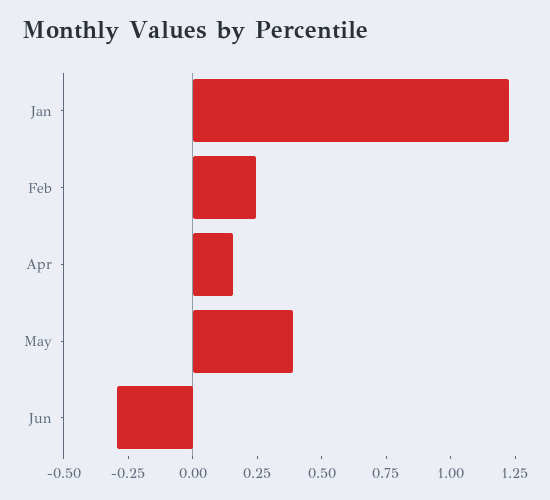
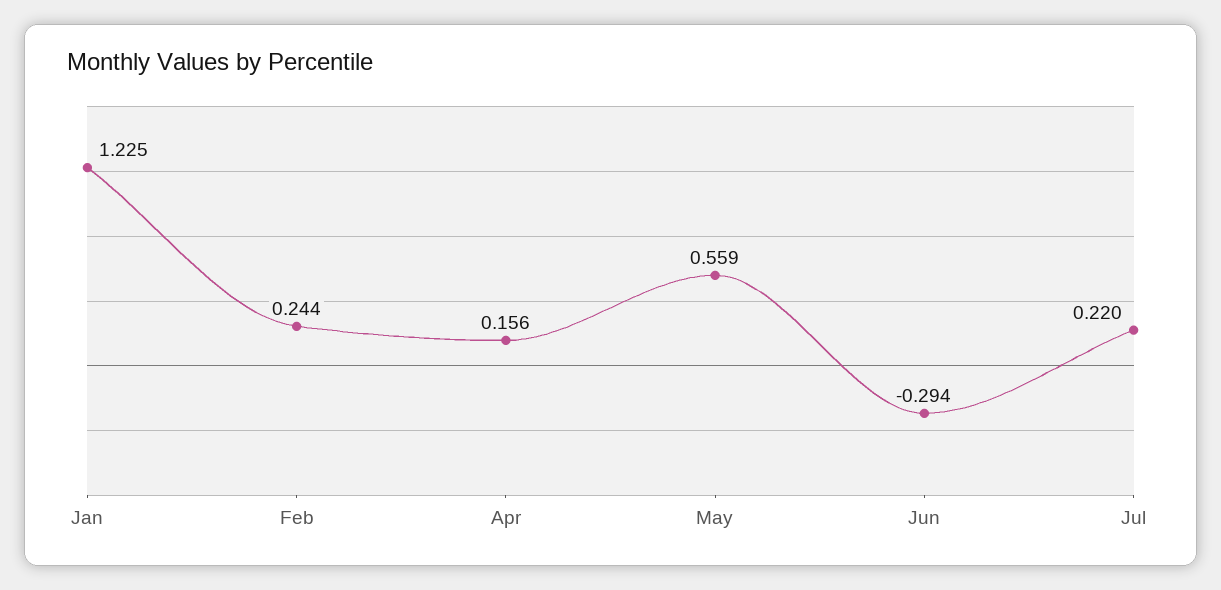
May: 0.4 -> 0.559
Jul: none -> 0.22

